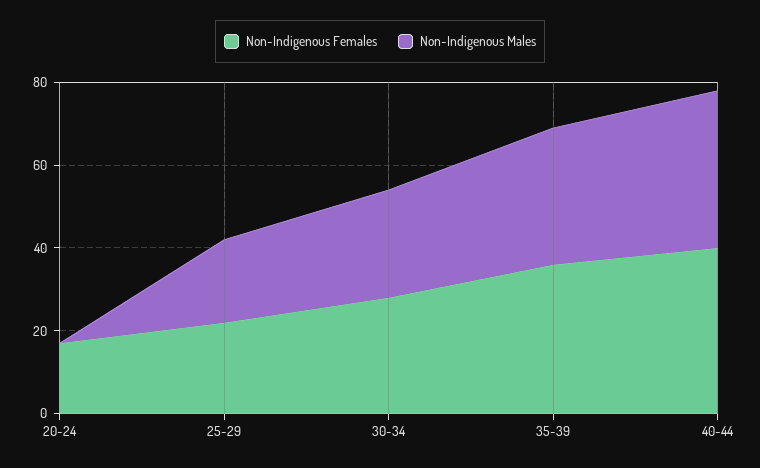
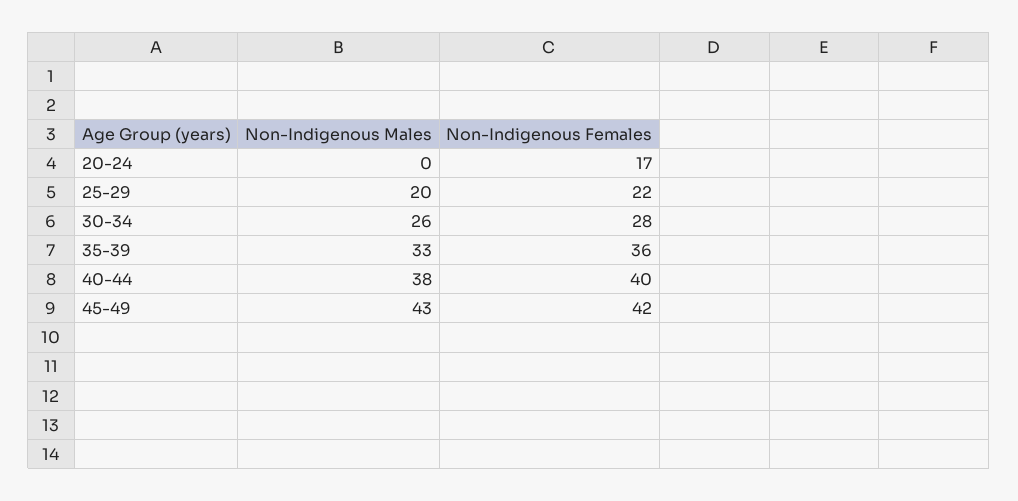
Non-Indigenous Males, 45-49: none -> 43
Non-Indigenous Females, 45-49: none -> 42

